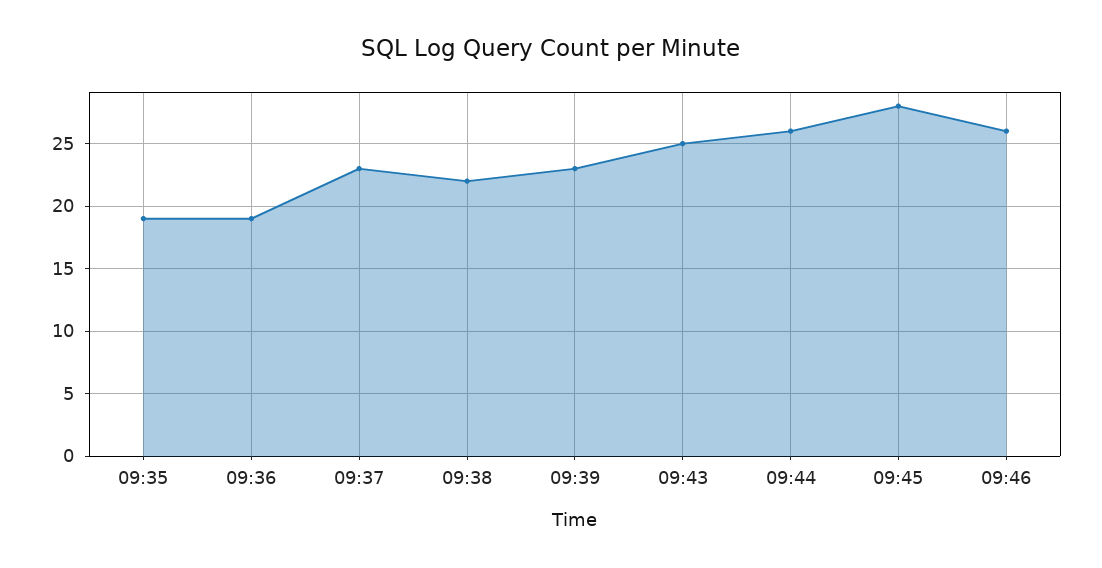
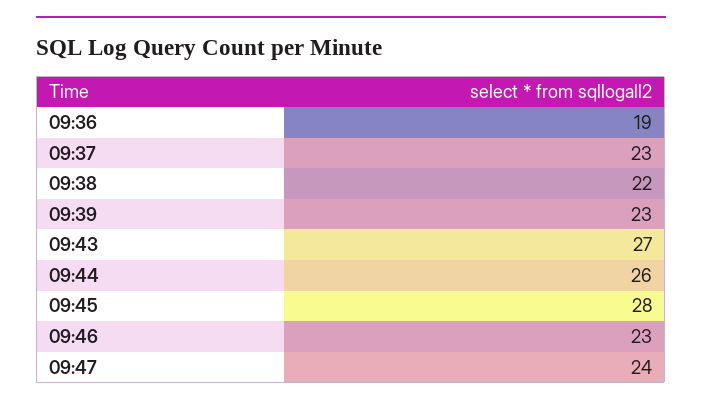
09:35: 19 -> none
09:43: 25 -> 27
09:46: 26 -> 23
09:47: none -> 24

